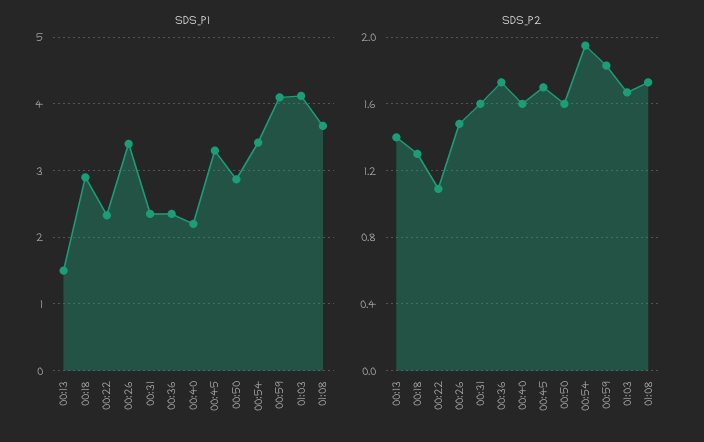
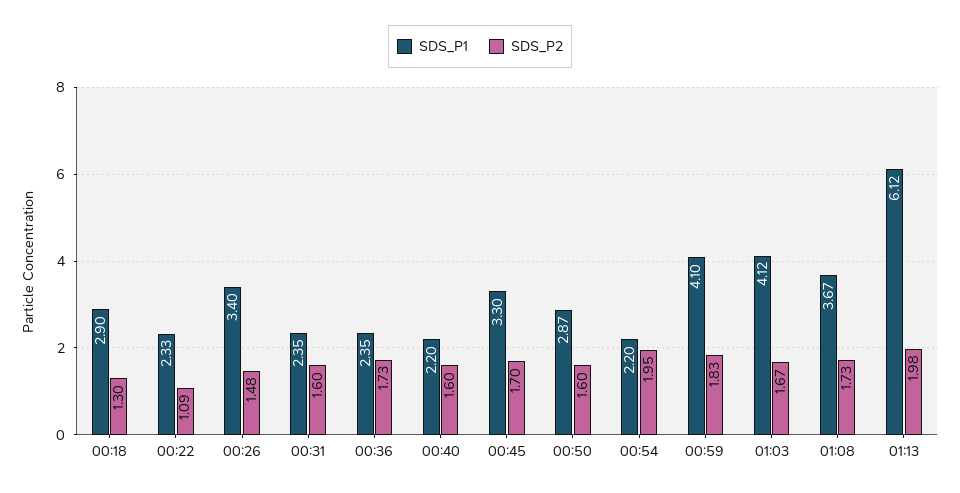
SDS_P1, 00:13: 1.5 -> none
SDS_P1, 00:54: 3.4 -> 2.2
SDS_P2, 00:13: 1.4 -> none
SDS_P1, 01:13: none -> 6.12
SDS_P2, 01:13: none -> 1.98

